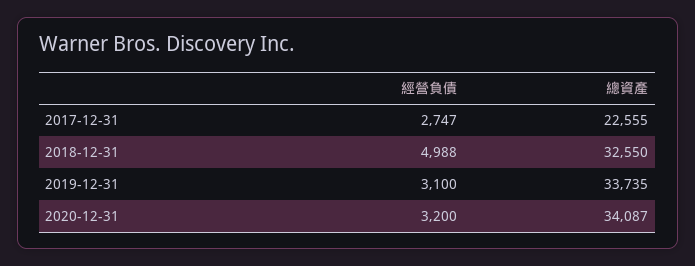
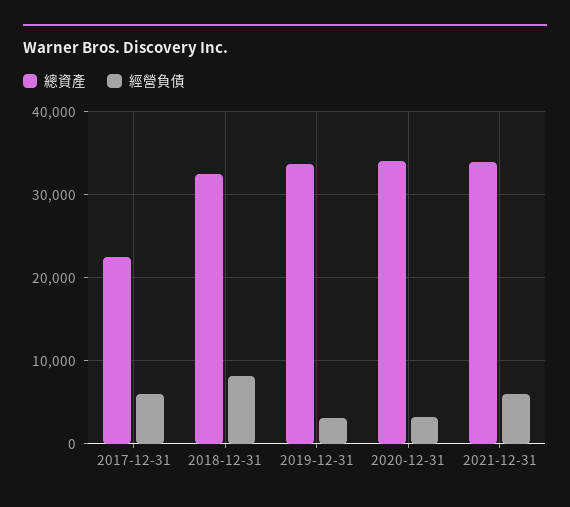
經營負債, 2017-12-31: 2747 -> 6000
經營負債, 2018-12-31: 4988 -> 8000
總資產, 2021-12-31: none -> 34000
經營負債, 2021-12-31: none -> 6000

